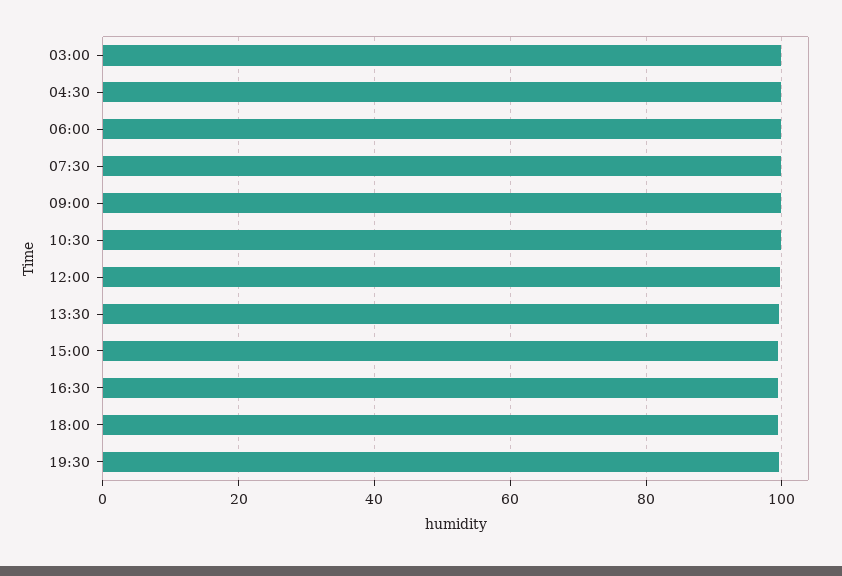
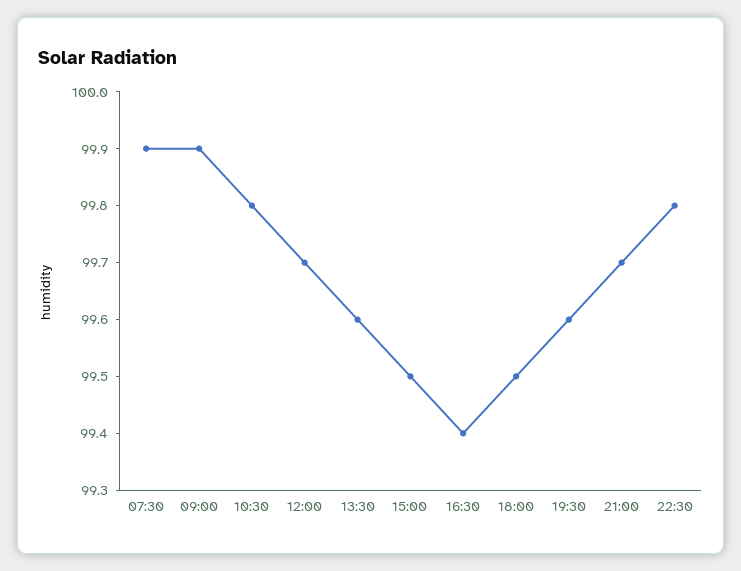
03:00: 100 -> none
04:30: 100 -> none
06:00: 100 -> none
21:00: none -> 99.7
22:30: none -> 99.8

